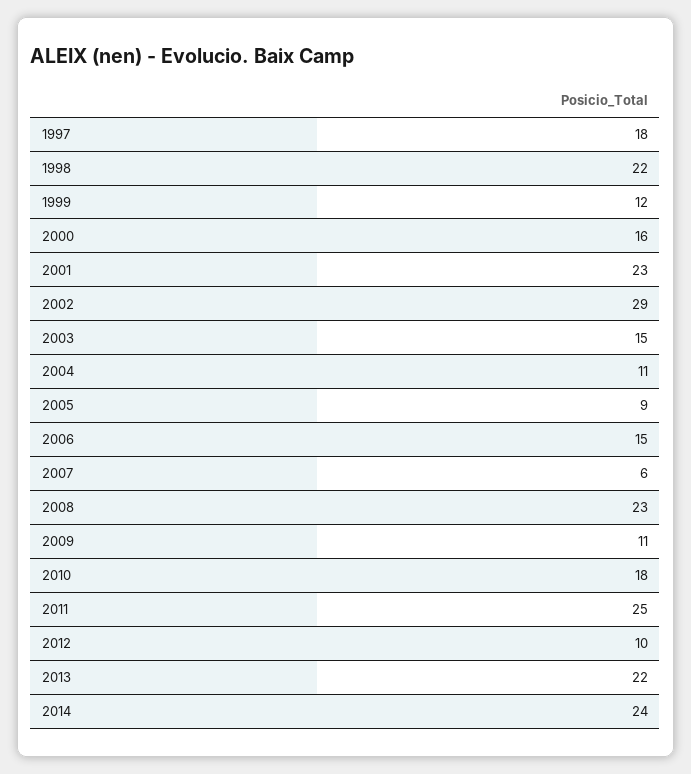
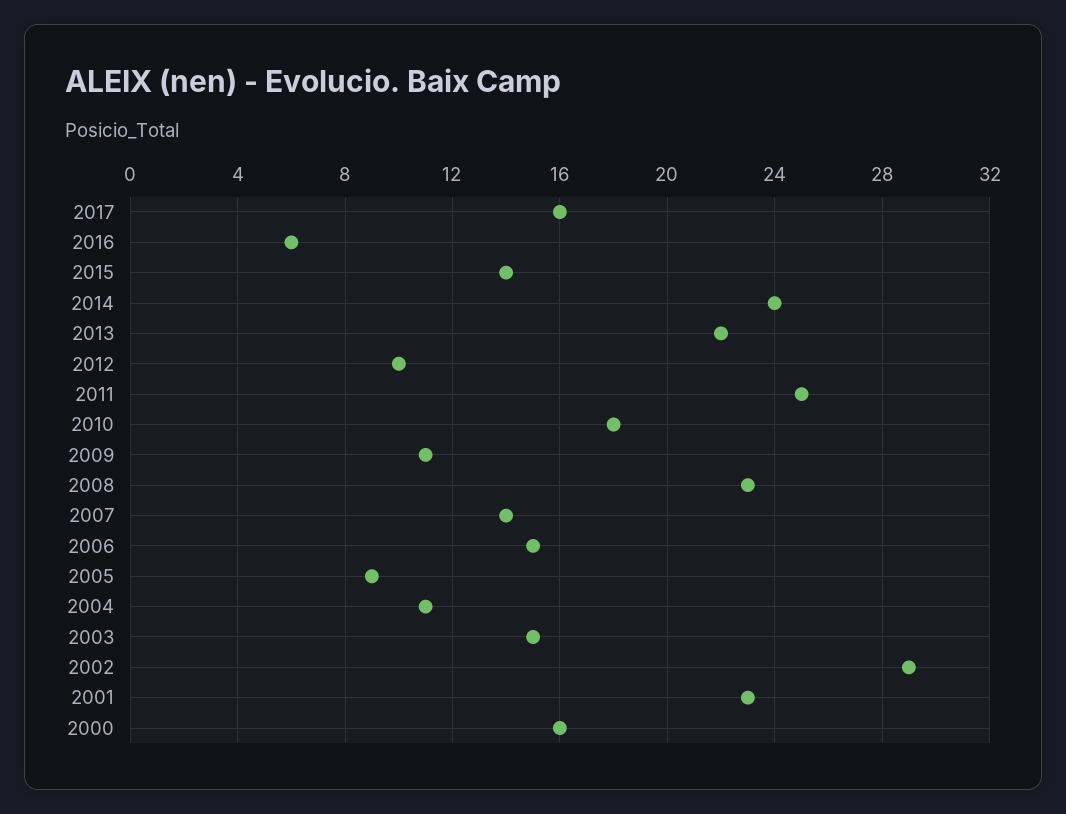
1997: 18 -> none
1998: 22 -> none
1999: 12 -> none
2007: 6 -> 14
2017: none -> 16
2016: none -> 6
2015: none -> 14

